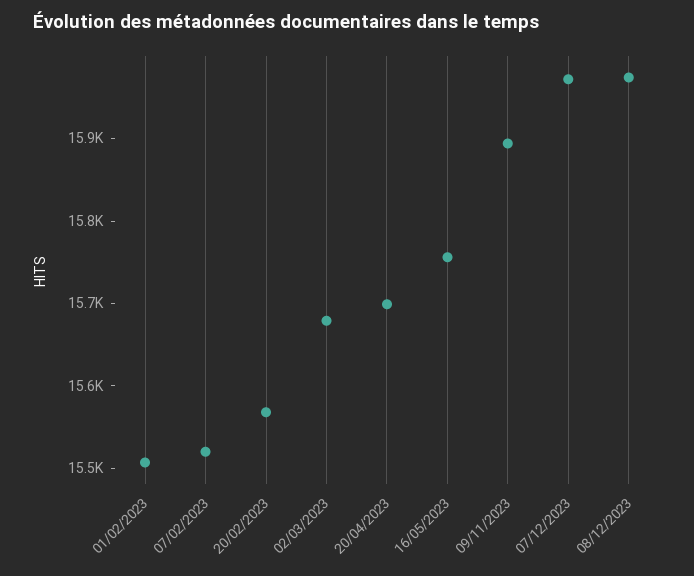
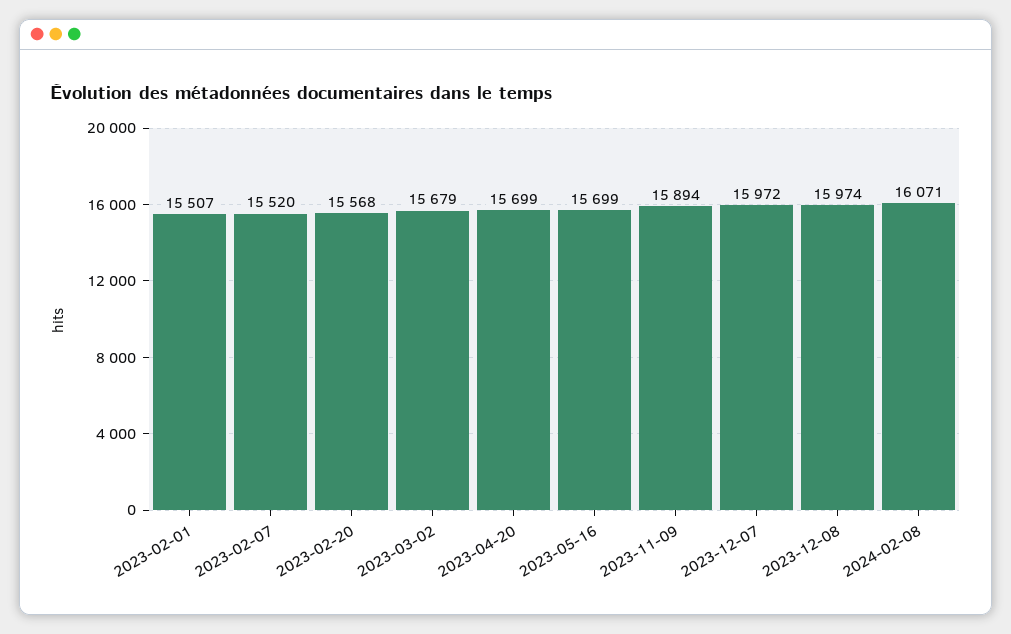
16/05/2023: 15760 -> 15699
2024-02-08: none -> 16071

